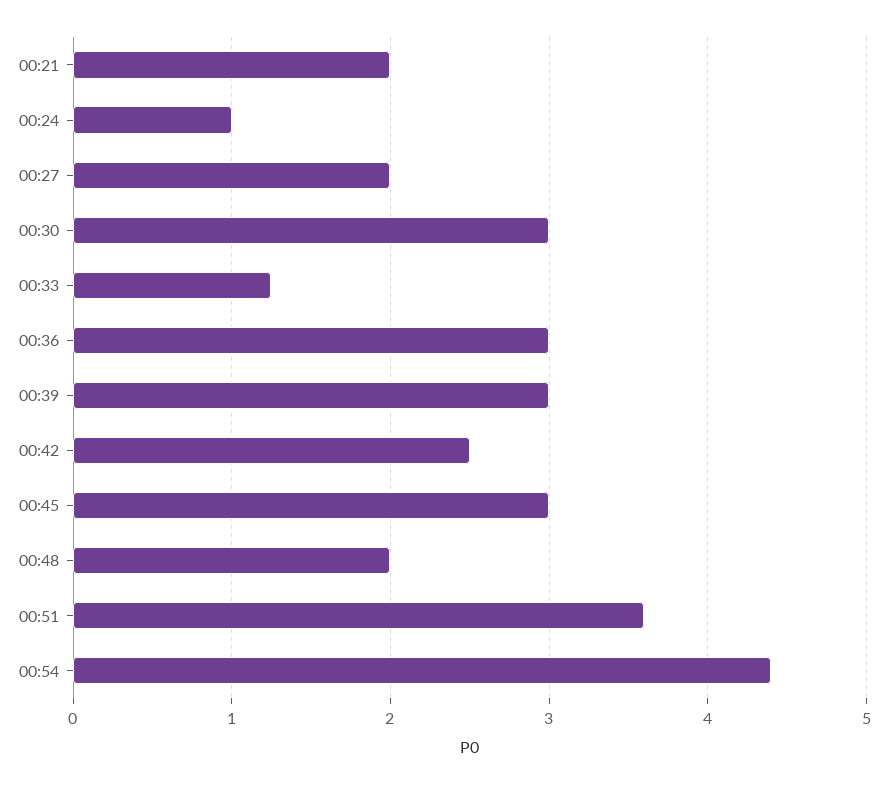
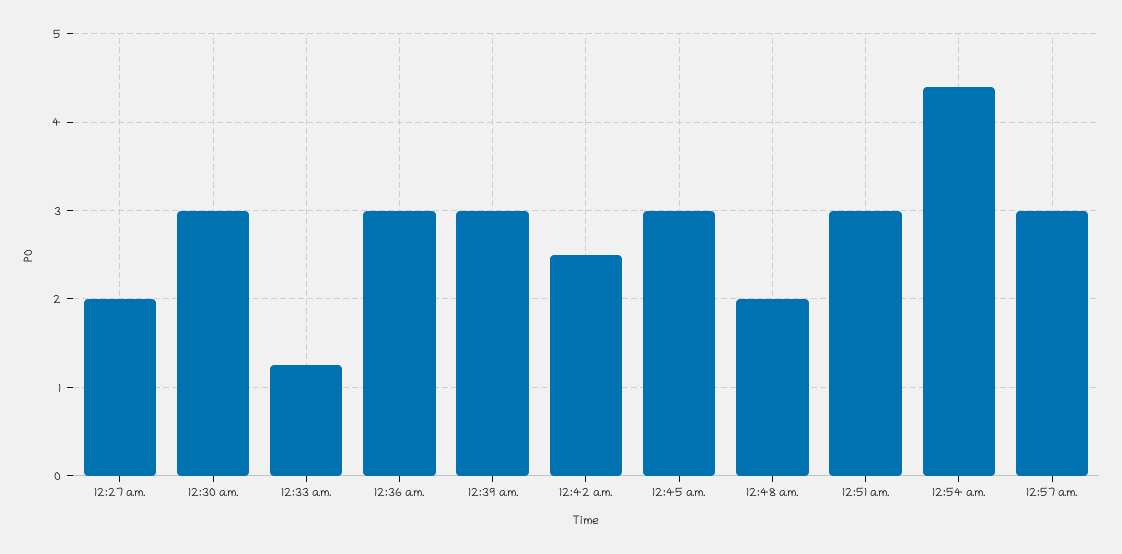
00:21: 2 -> none
00:24: 1 -> none
00:51: 3.6 -> 3
12:57 a.m.: none -> 3

